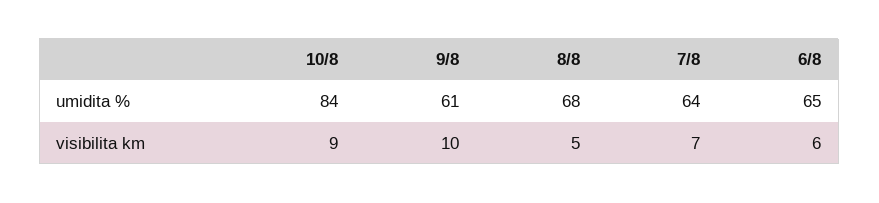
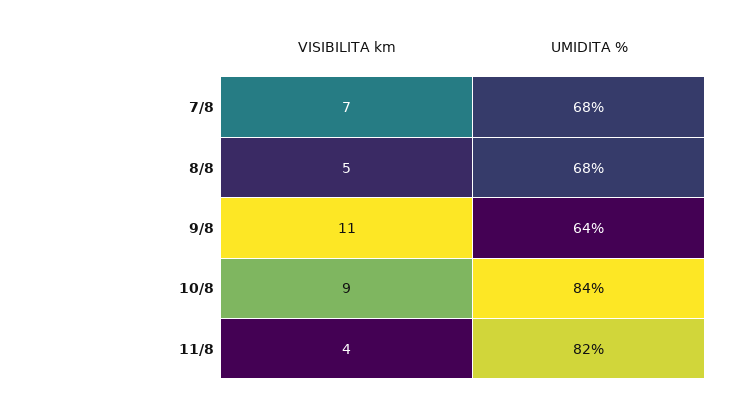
9/8, umidita %: 61 -> 64
7/8, umidita %: 64 -> 68
6/8, umidita %: 65 -> none
9/8, visibilita km: 10 -> 11
6/8, visibilita km: 6 -> none
11/8, visibilita km: none -> 4
11/8, umidita %: none -> 82

